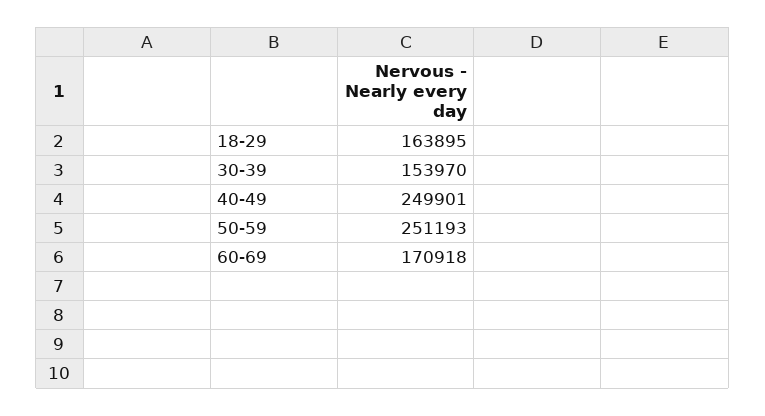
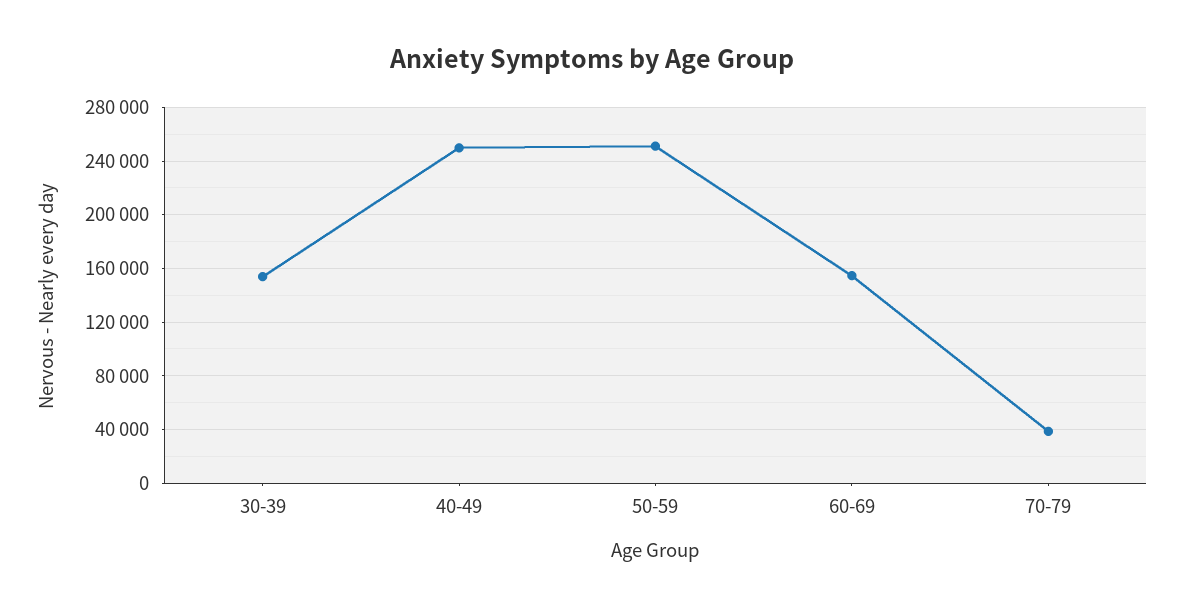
18-29: 163895 -> none
60-69: 170918 -> 155000
70-79: none -> 40000

